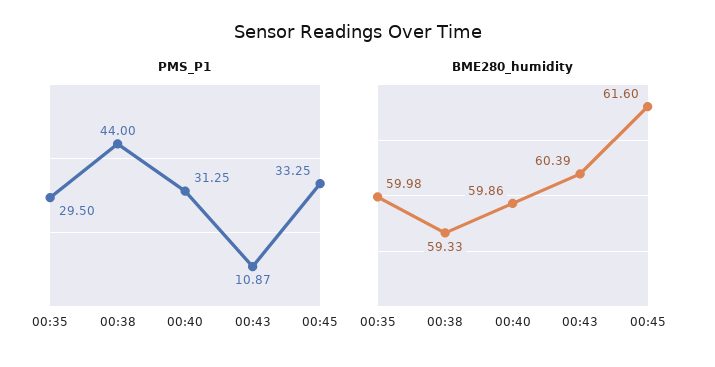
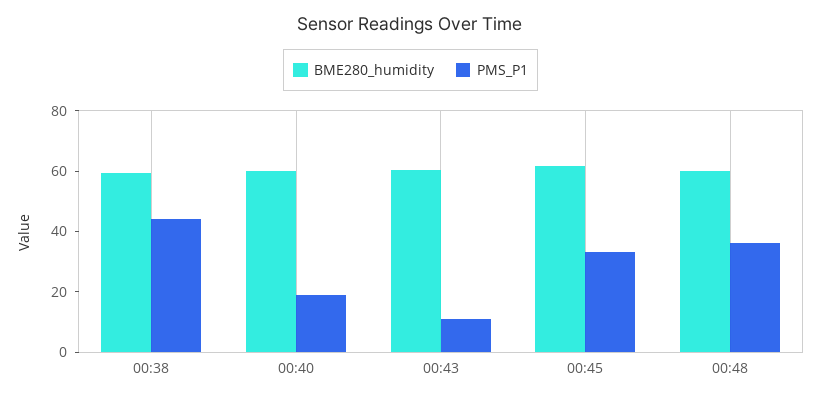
PMS_P1, 00:35: 29.5 -> none
PMS_P1, 00:40: 31.25 -> 20
BME280_humidity, 00:35: 59.98 -> none
BME280_humidity, 00:48: none -> 60
PMS_P1, 00:48: none -> 35

